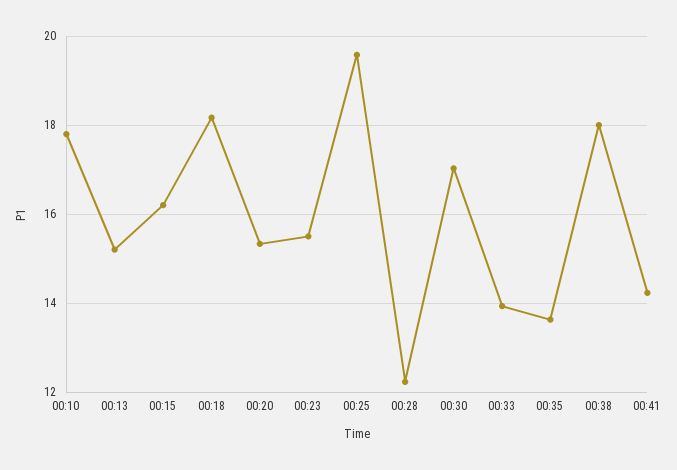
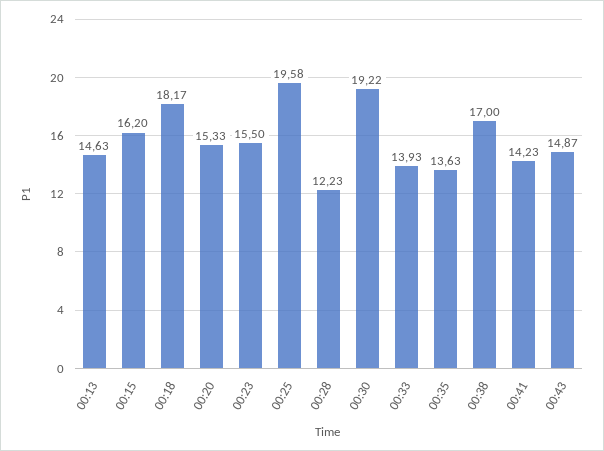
00:10: 17.8 -> none
00:13: 15.2 -> 14.63
00:30: 17 -> 19.22
00:38: 18 -> 17
00:43: none -> 14.87

